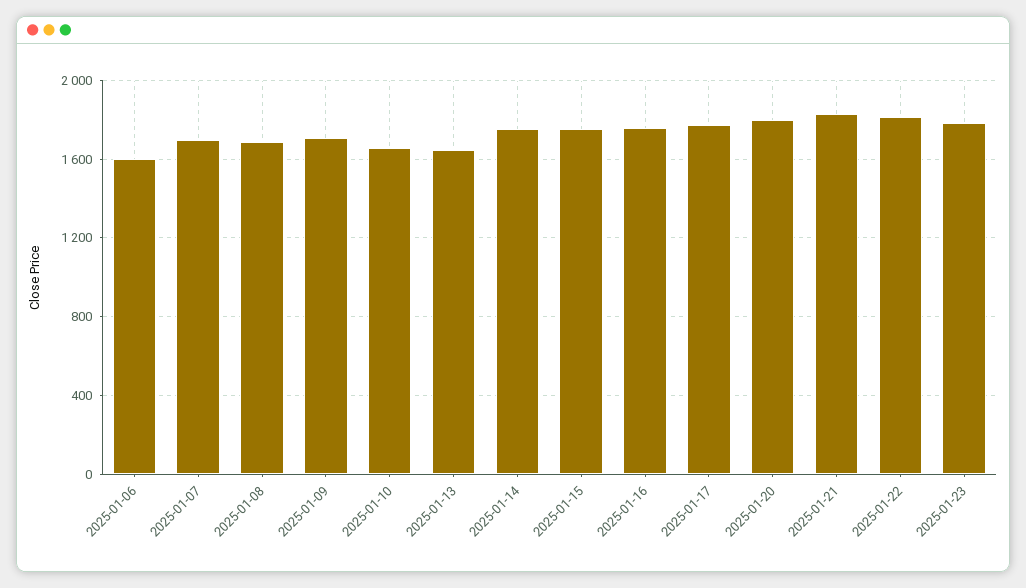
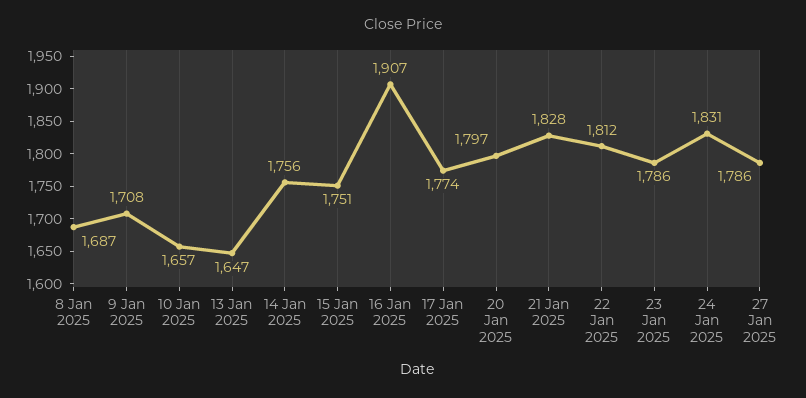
2025-01-06: 1600 -> none
2025-01-07: 1700 -> none
2025-01-16: 1750 -> 1907
24 Jan 2025: none -> 1831
27 Jan 2025: none -> 1786

